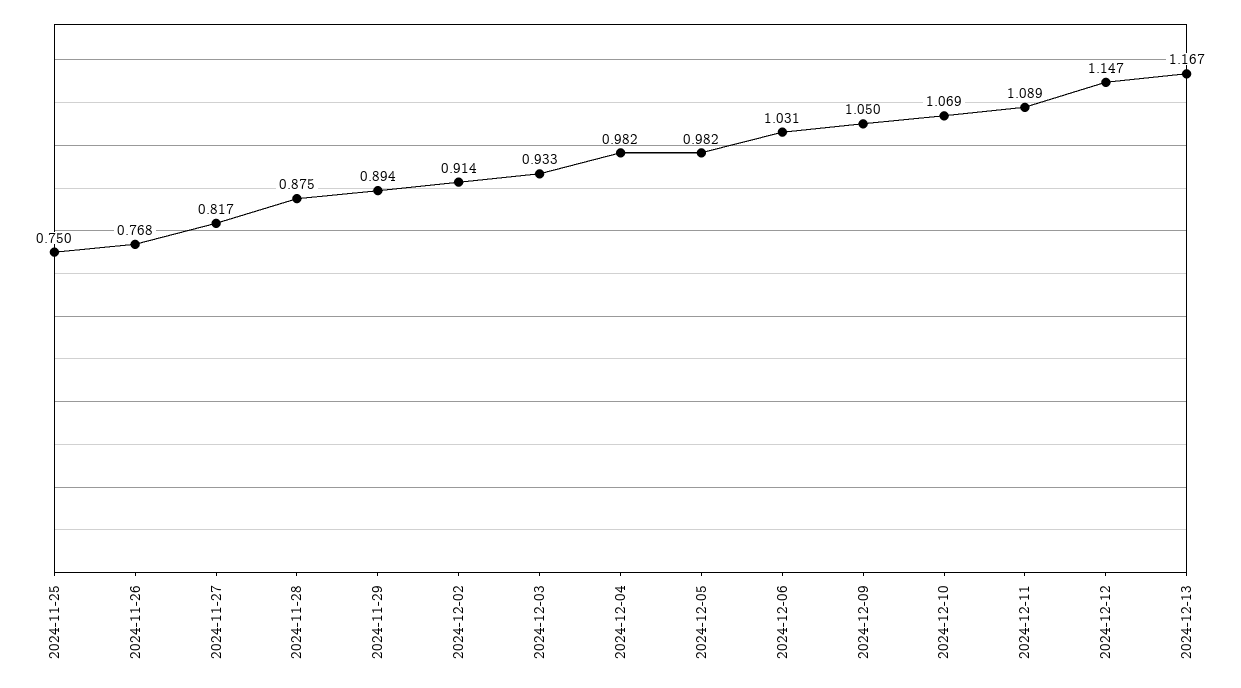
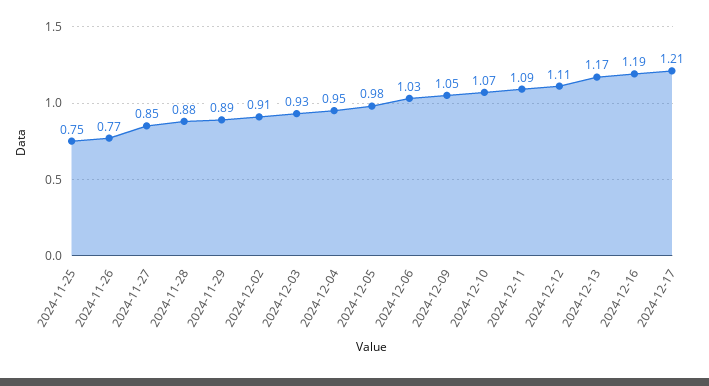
2024-11-27: 0.817 -> 0.85
2024-12-04: 0.982 -> 0.95
2024-12-12: 1.147 -> 1.11
2024-12-16: none -> 1.19
2024-12-17: none -> 1.21

